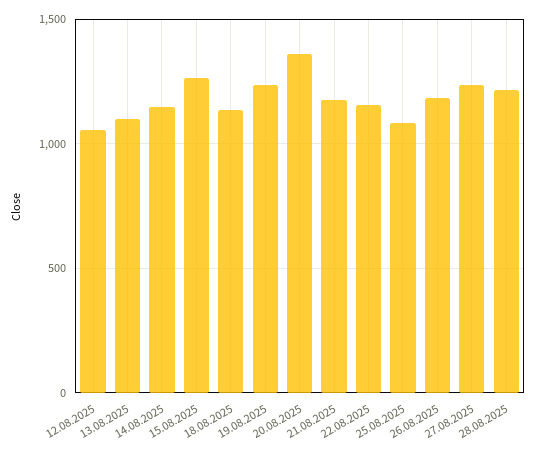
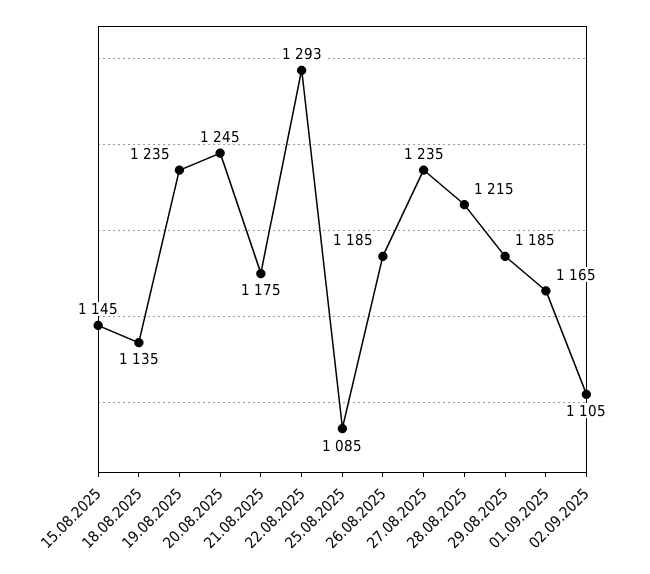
12.08.2025: 1050 -> none
13.08.2025: 1100 -> none
14.08.2025: 1150 -> none
15.08.2025: 1250 -> 1145
20.08.2025: 1350 -> 1245
22.08.2025: 1150 -> 1293
29.08.2025: none -> 1185
01.09.2025: none -> 1165
02.09.2025: none -> 1105

